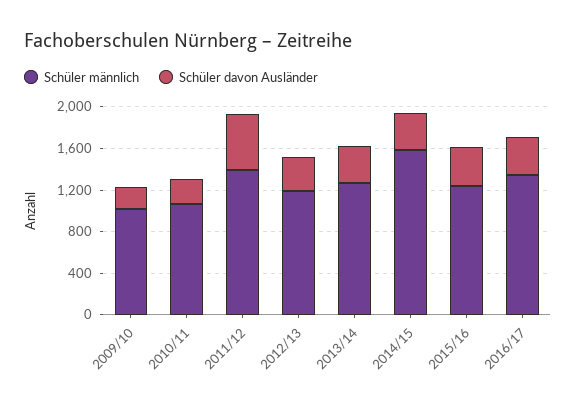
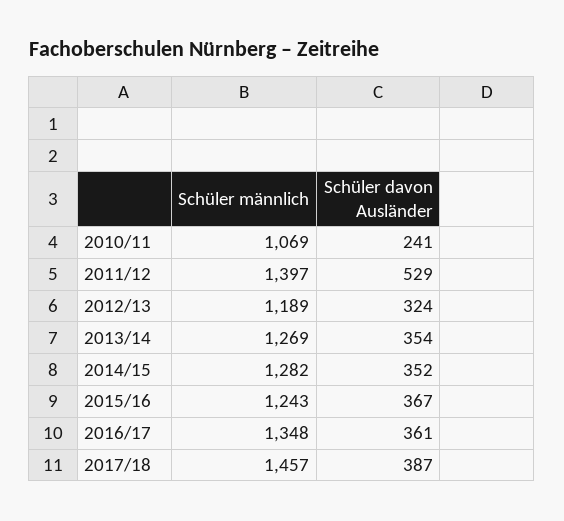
Schüler männlich, 2009/10: 1000 -> none
Schüler davon Ausländer, 2009/10: 200 -> none
Schüler männlich, 2014/15: 1600 -> 1282
Schüler männlich, 2017/18: none -> 1457
Schüler davon Ausländer, 2017/18: none -> 387

